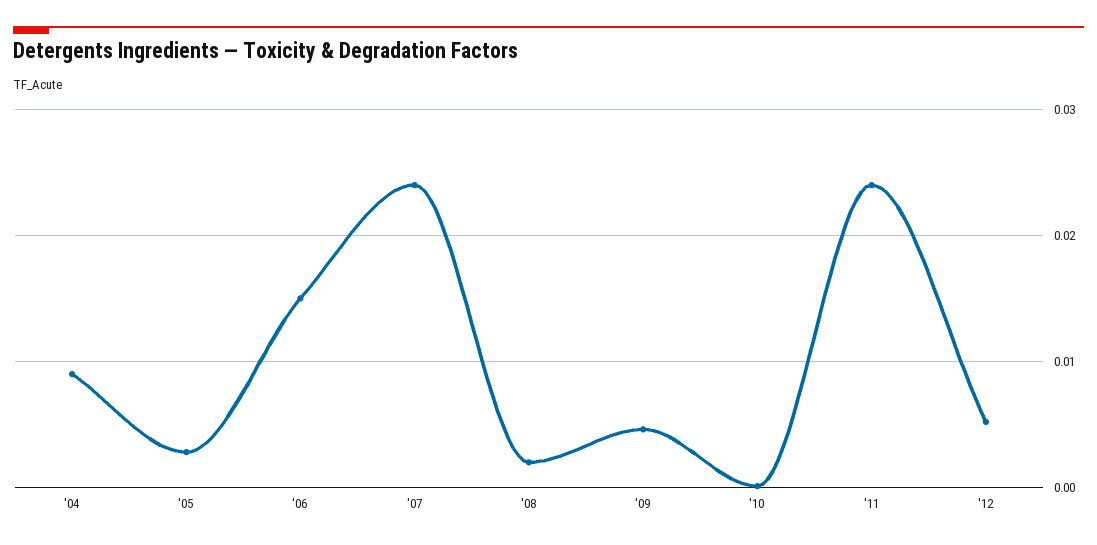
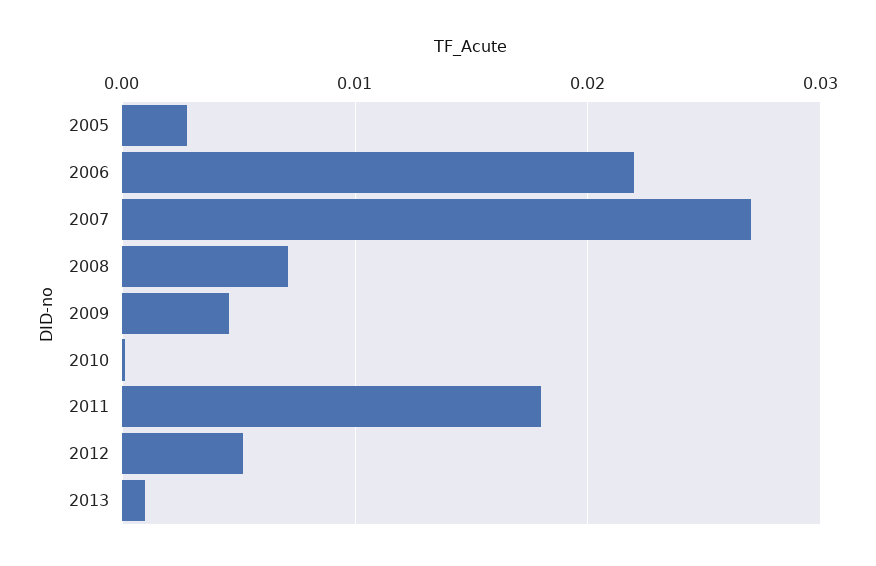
'04: 0.009 -> none
'06: 0.015 -> 0.022
'07: 0.024 -> 0.027
'08: 0.002 -> 0.007
'11: 0.024 -> 0.018
2013: none -> 0.001

